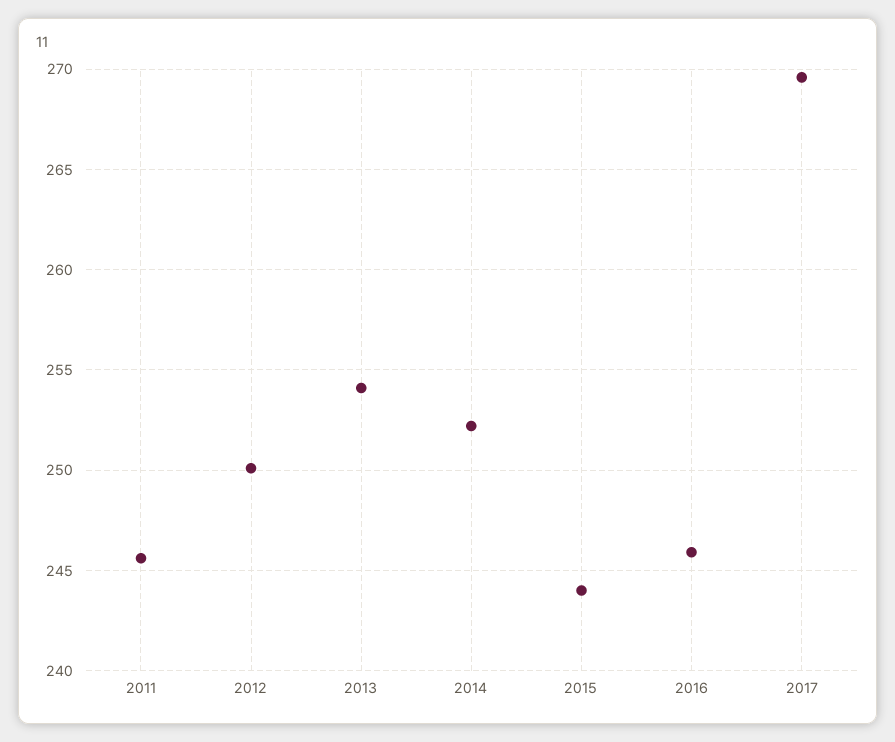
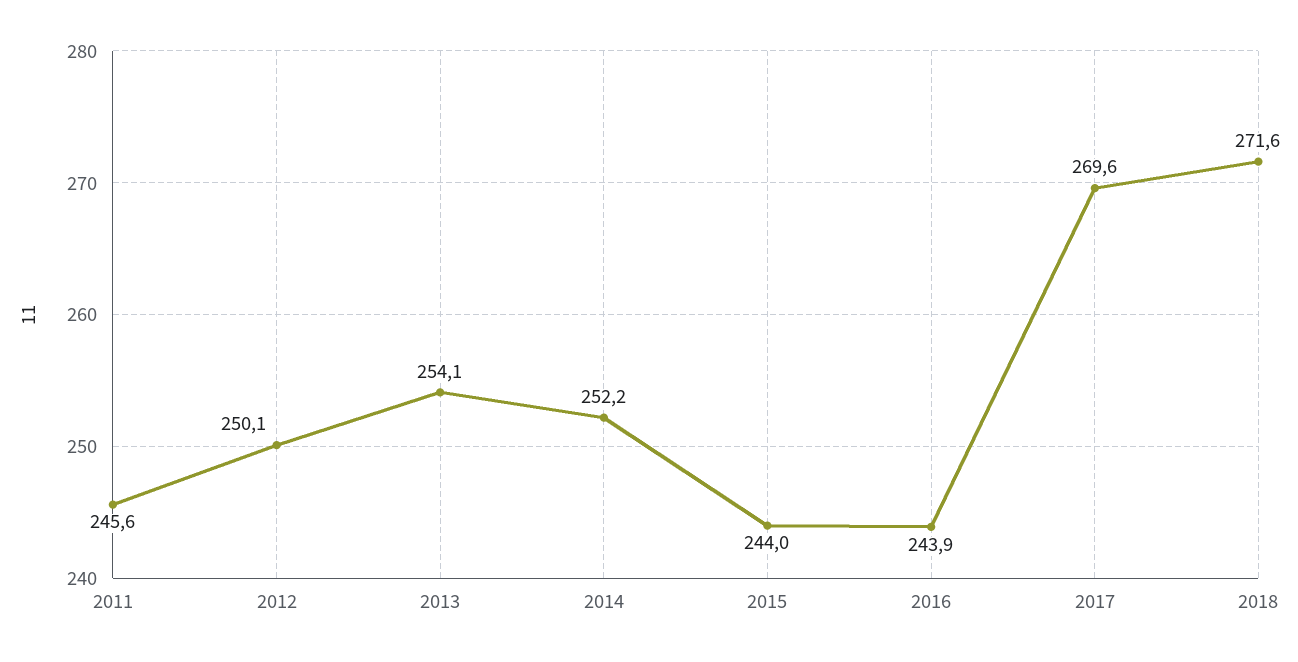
2016: 246 -> 243.9
2018: none -> 271.6

